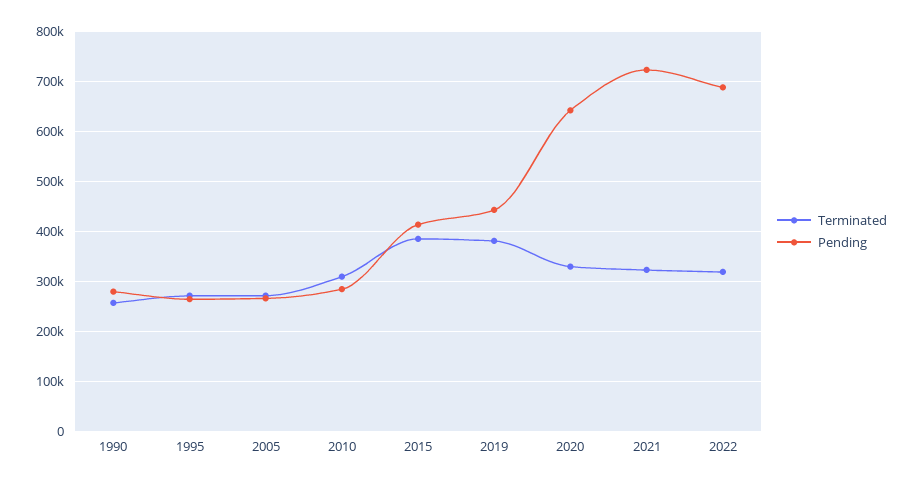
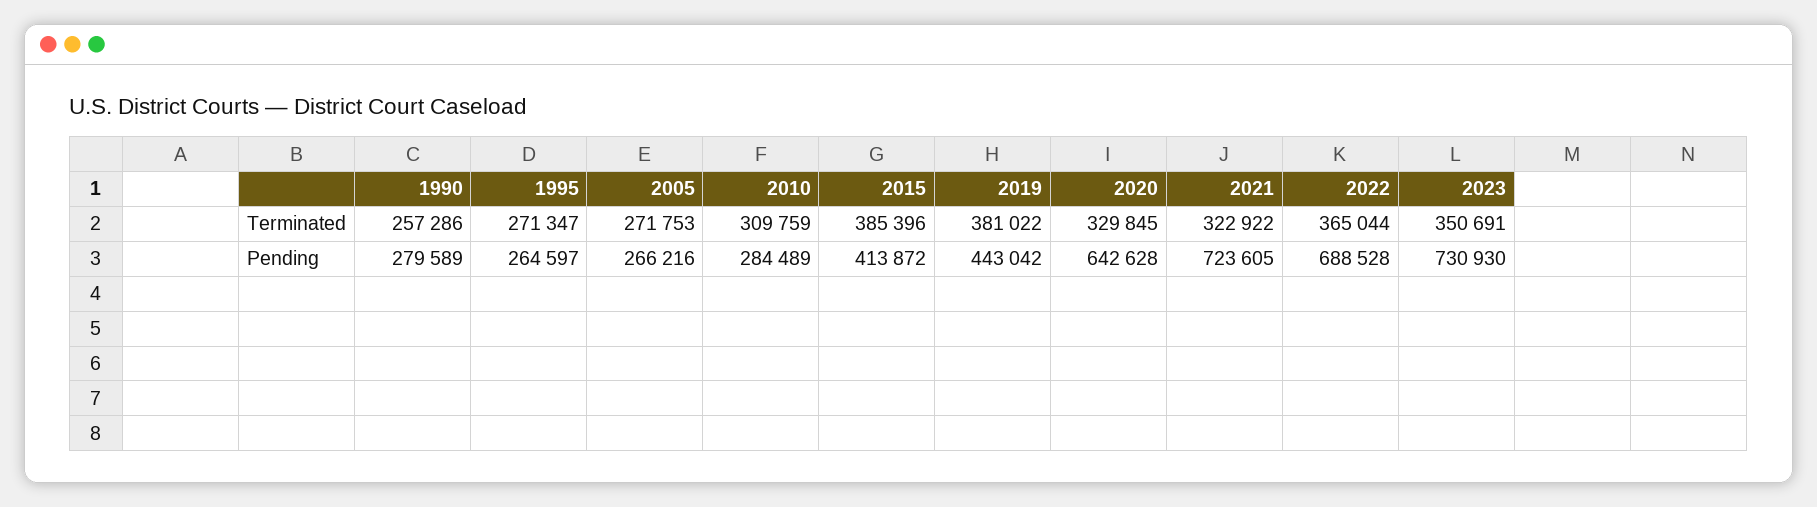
Terminated, 2022: 320000 -> 365044
Terminated, 2023: none -> 350691
Pending, 2023: none -> 730930

